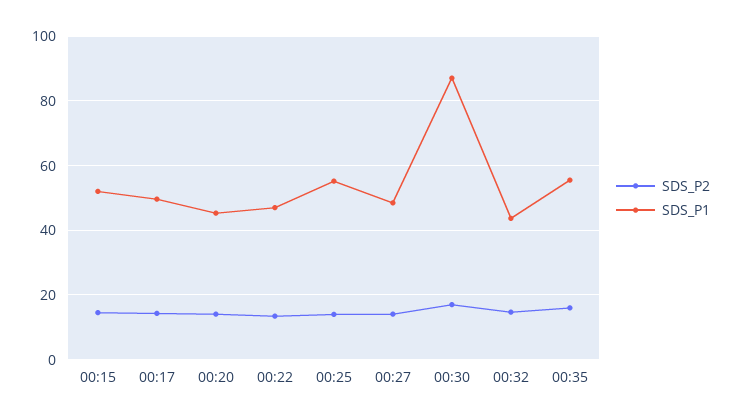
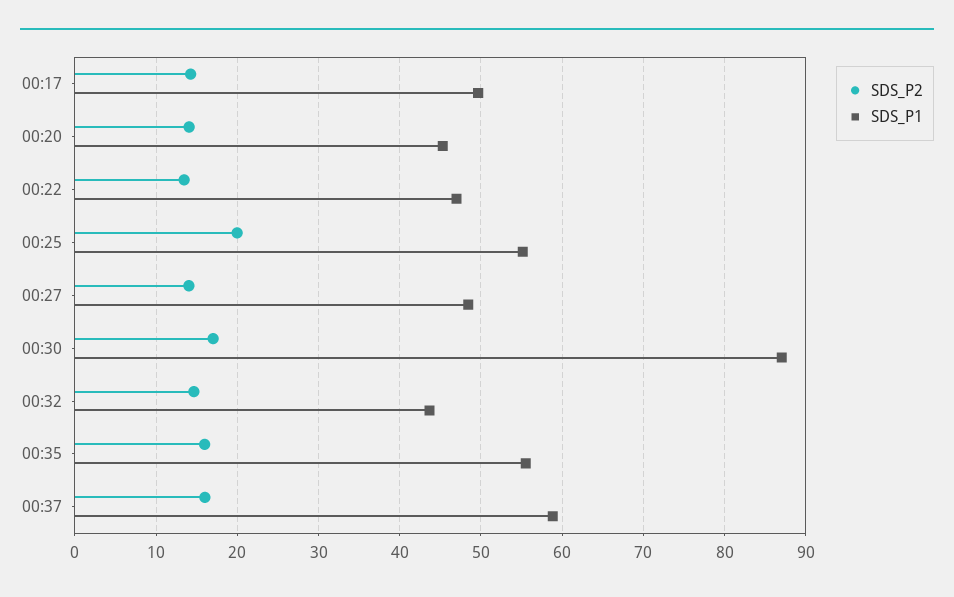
SDS_P2, 00:15: 14 -> none
SDS_P1, 00:15: 52 -> none
SDS_P2, 00:25: 14 -> 20
SDS_P2, 00:37: none -> 16
SDS_P1, 00:37: none -> 59

